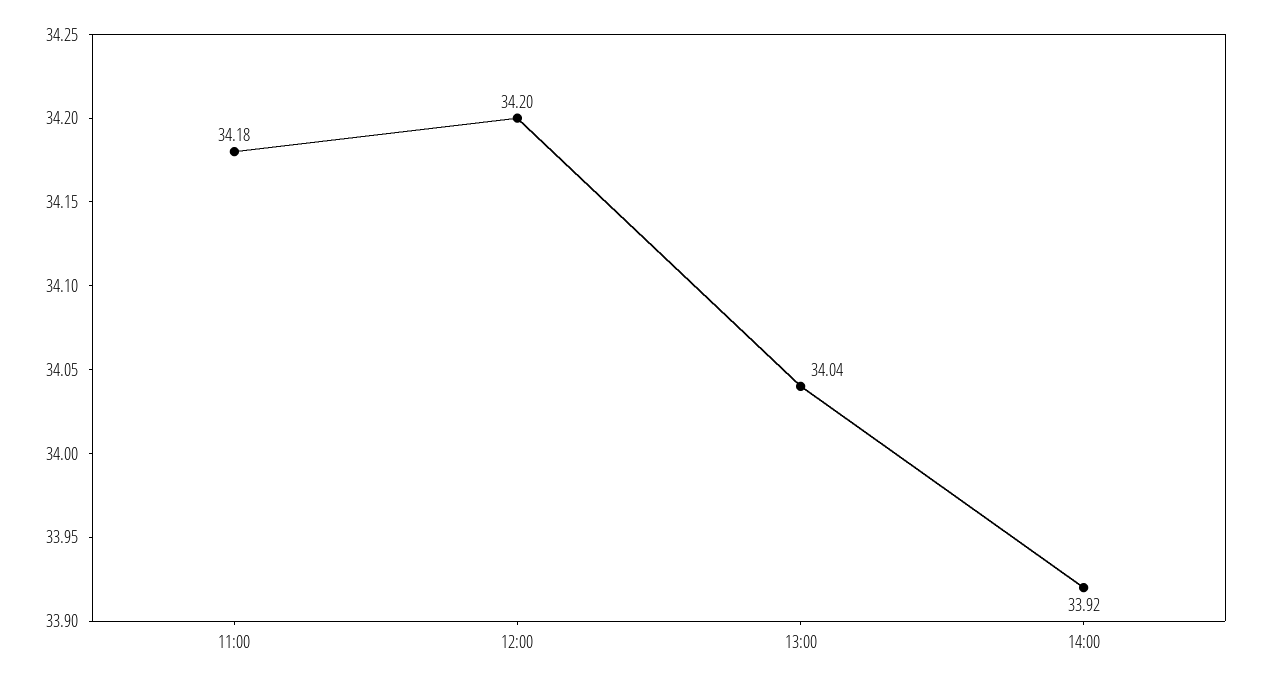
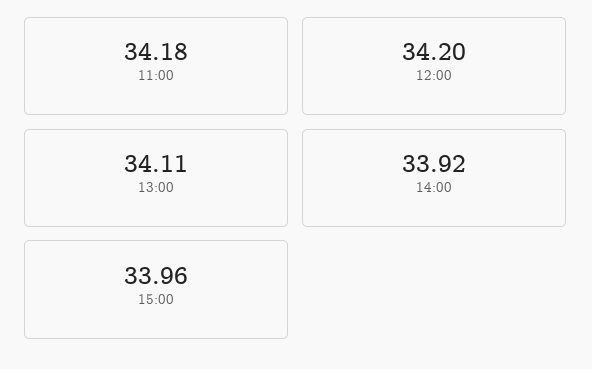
13:00: 34.04 -> 34.11
15:00: none -> 33.96

